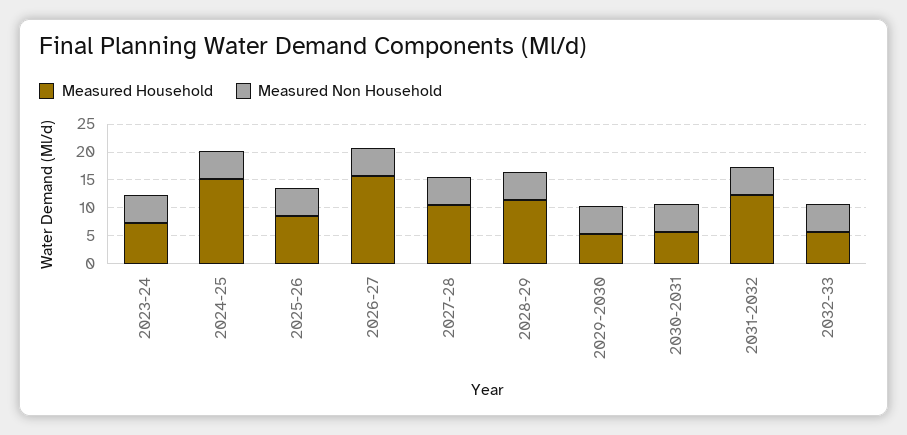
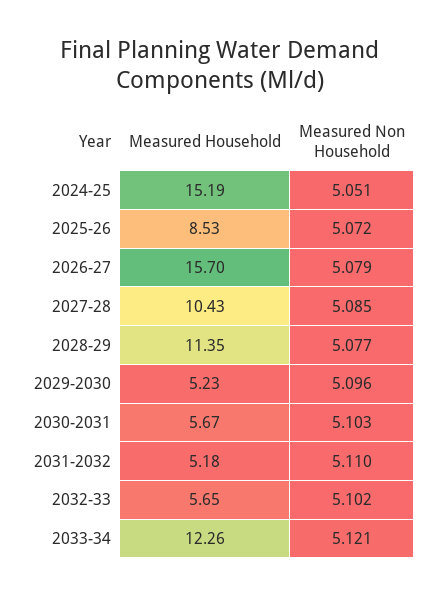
Measured Household, 2023-24: 7.5 -> none
Measured Non Household, 2023-24: 5 -> none
Measured Household, 2031-2032: 12.5 -> 5.18
Measured Household, 2033-34: none -> 12.26
Measured Non Household, 2033-34: none -> 5.121

